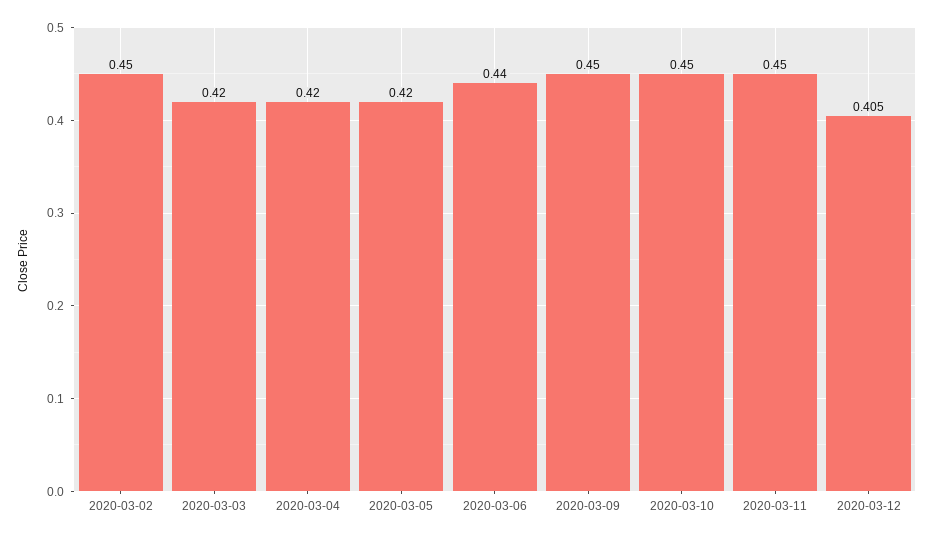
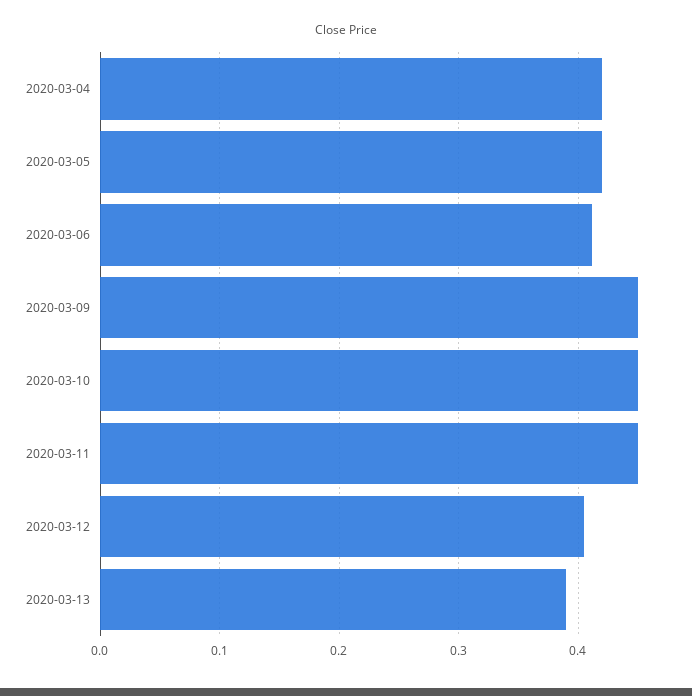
2020-03-02: 0.45 -> none
2020-03-03: 0.42 -> none
2020-03-06: 0.44 -> 0.41
2020-03-13: none -> 0.39

